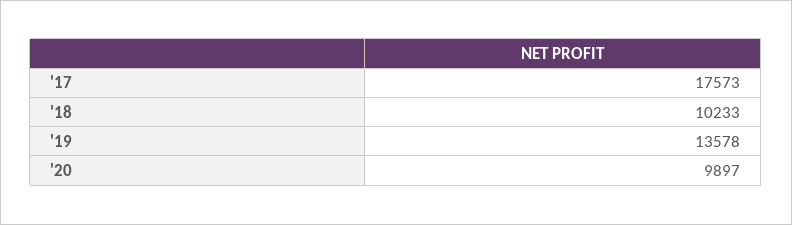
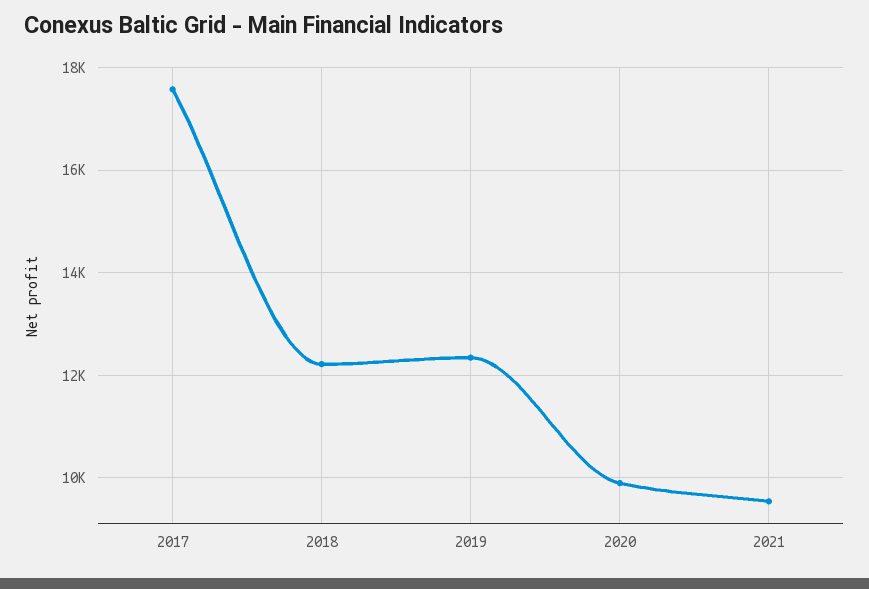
'18: 10233 -> 12200
'19: 13578 -> 12400
2021: none -> 9600

